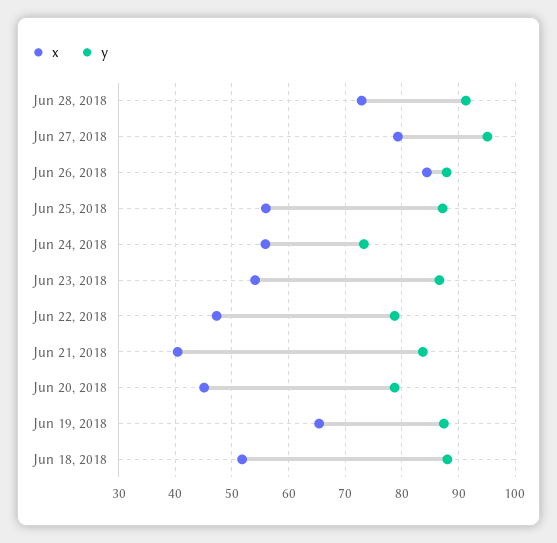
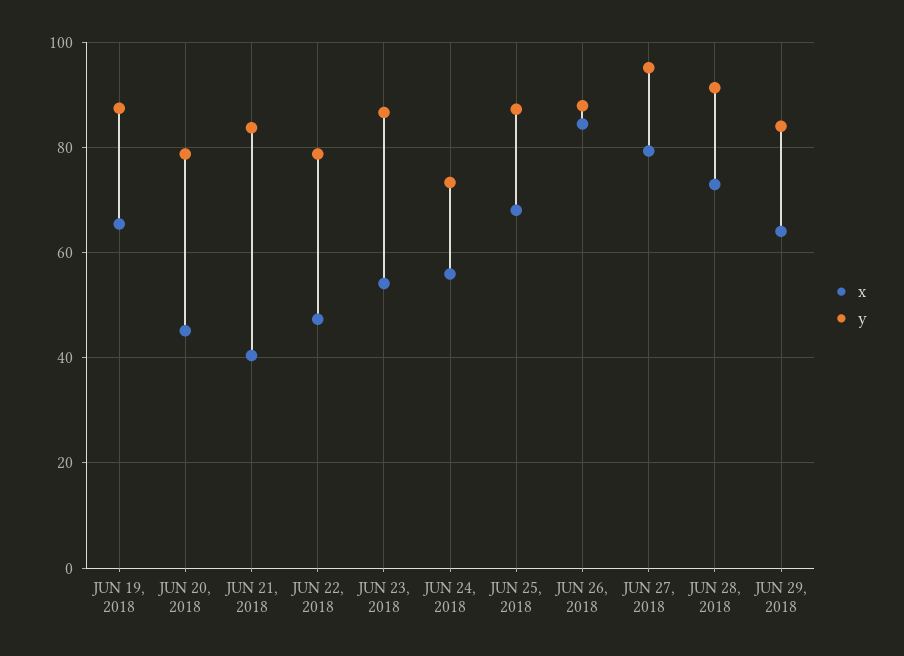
x, Jun 25, 2018: 56 -> 68
x, Jun 18, 2018: 52 -> none
y, Jun 18, 2018: 88 -> none
x, JUN 29, 2018: none -> 64
y, JUN 29, 2018: none -> 84

